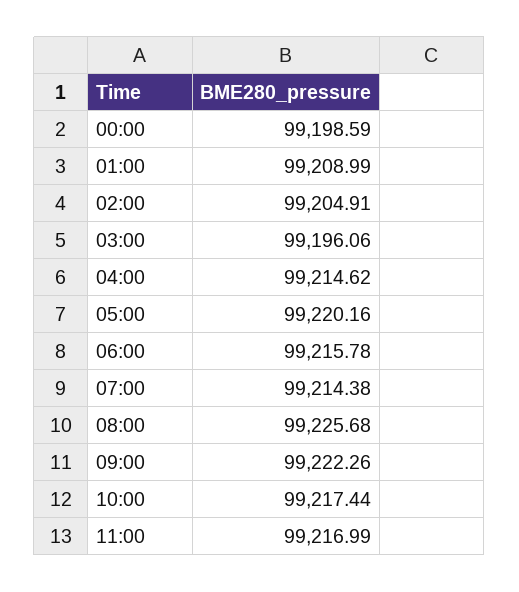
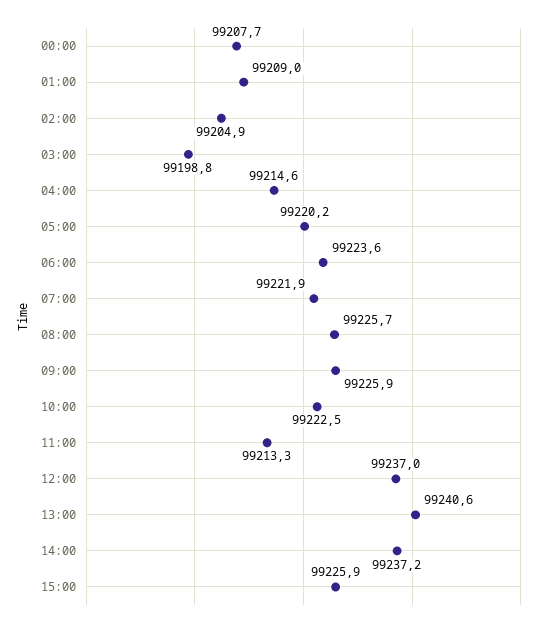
00:00: 99198.59 -> 99207.7
03:00: 99196.06 -> 99198.8
06:00: 99215.78 -> 99223.6
07:00: 99214.38 -> 99221.9
09:00: 99222.26 -> 99225.9
10:00: 99217.44 -> 99222.5
11:00: 99216.99 -> 99213.3
12:00: none -> 99237
13:00: none -> 99240.6
14:00: none -> 99237.2
15:00: none -> 99225.9

